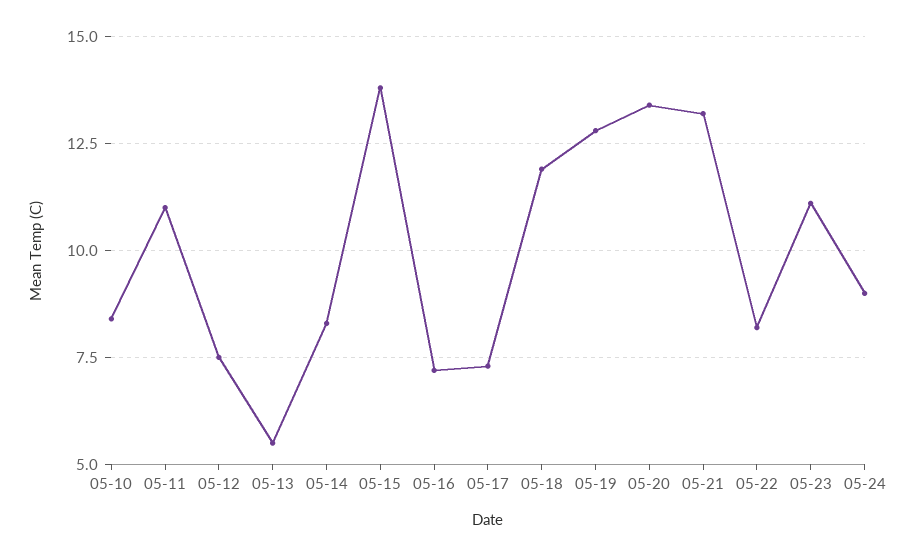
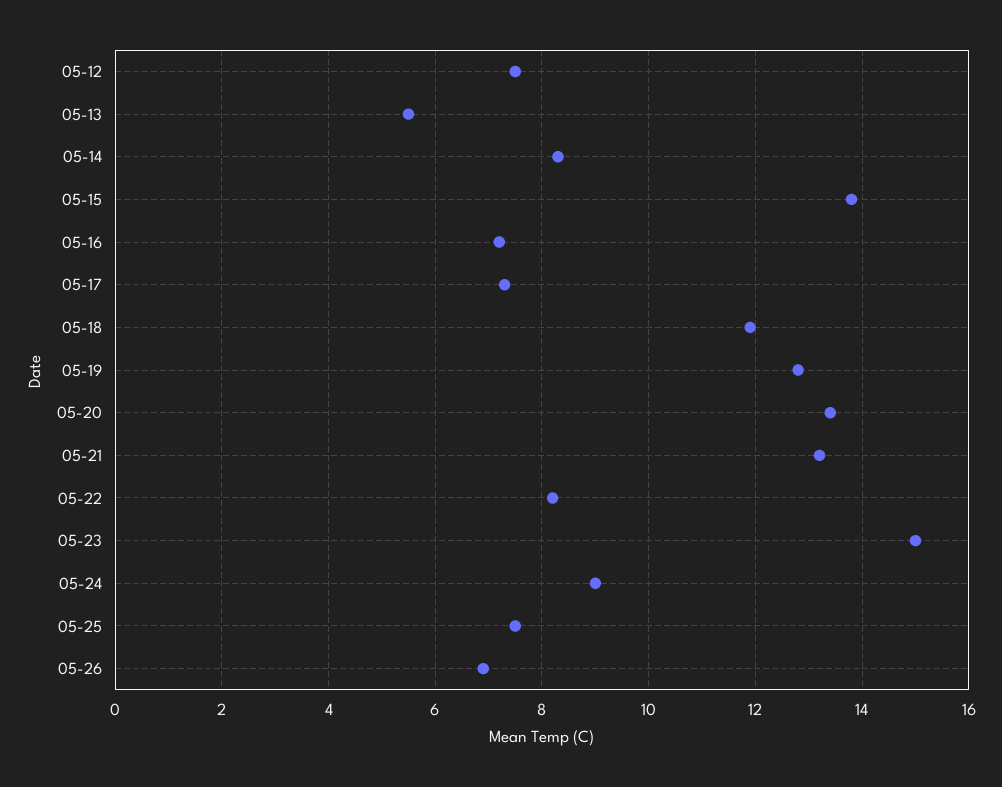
05-10: 8.5 -> none
05-11: 11 -> none
05-23: 11 -> 15
05-25: none -> 7.5
05-26: none -> 7

